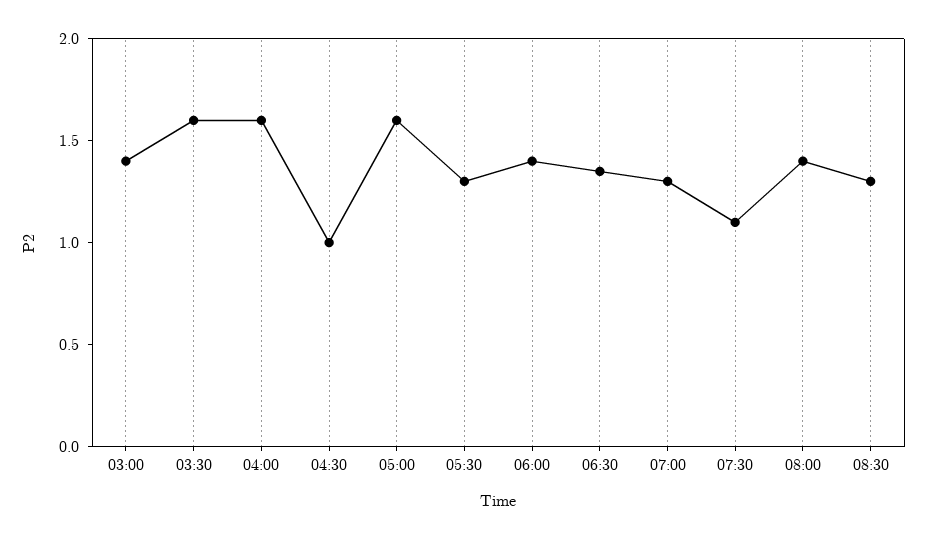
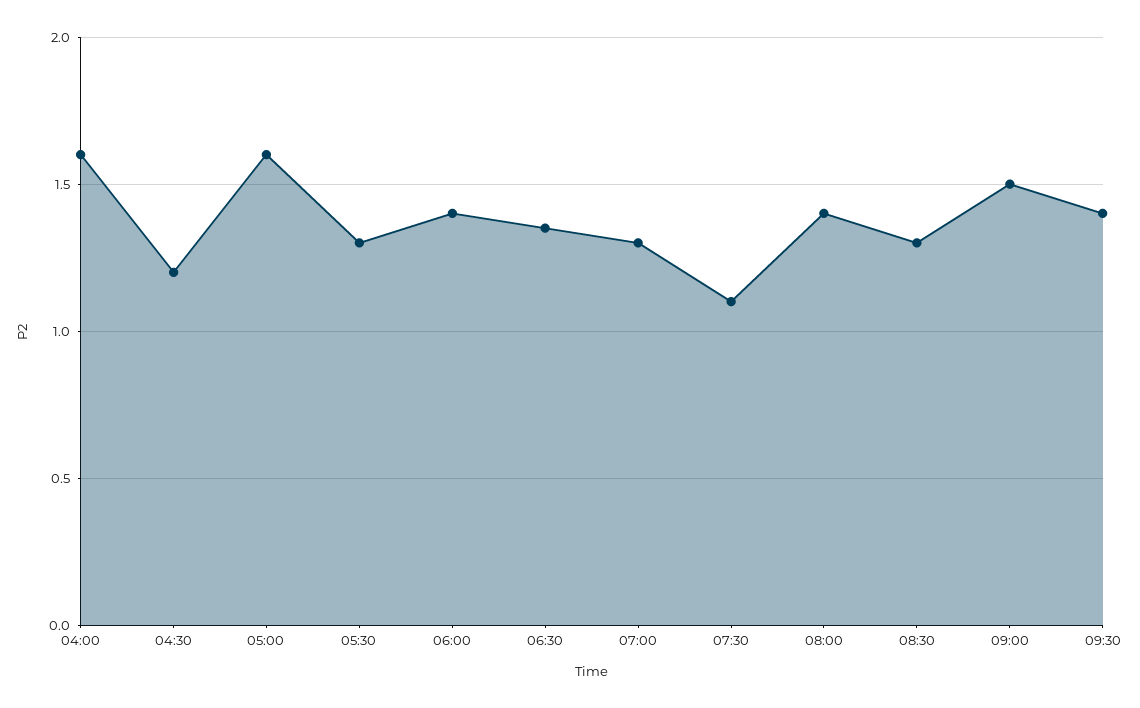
03:00: 1.4 -> none
03:30: 1.6 -> none
04:30: 1 -> 1.2
09:00: none -> 1.5
09:30: none -> 1.4

